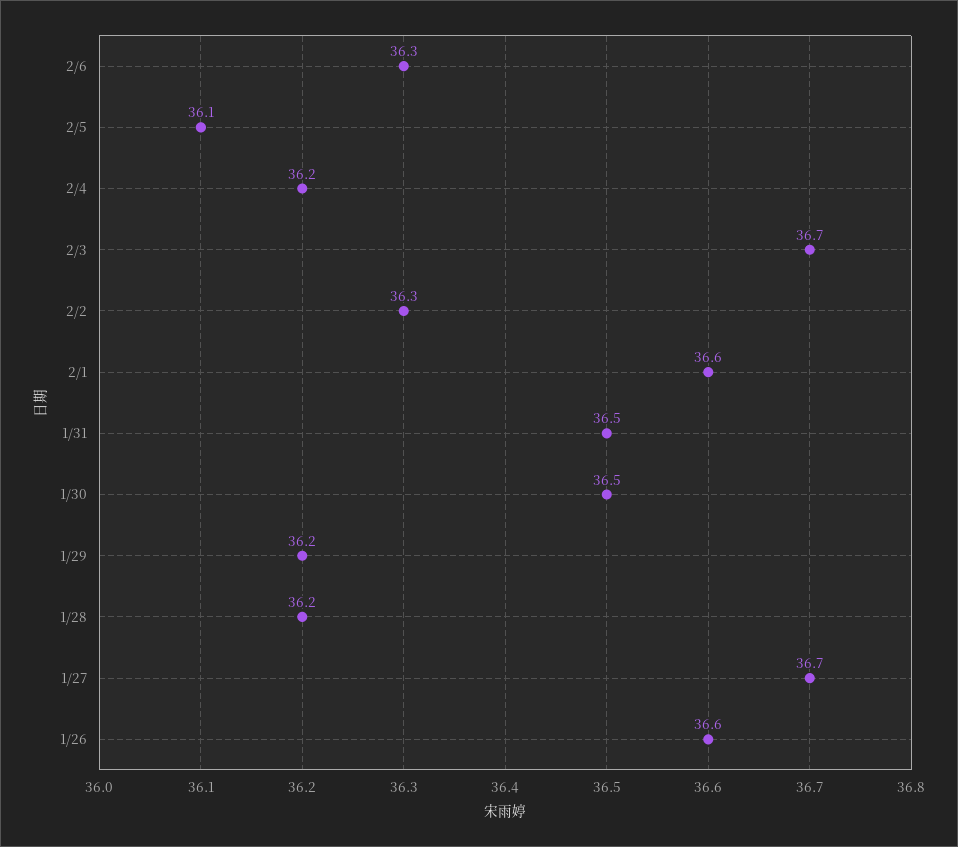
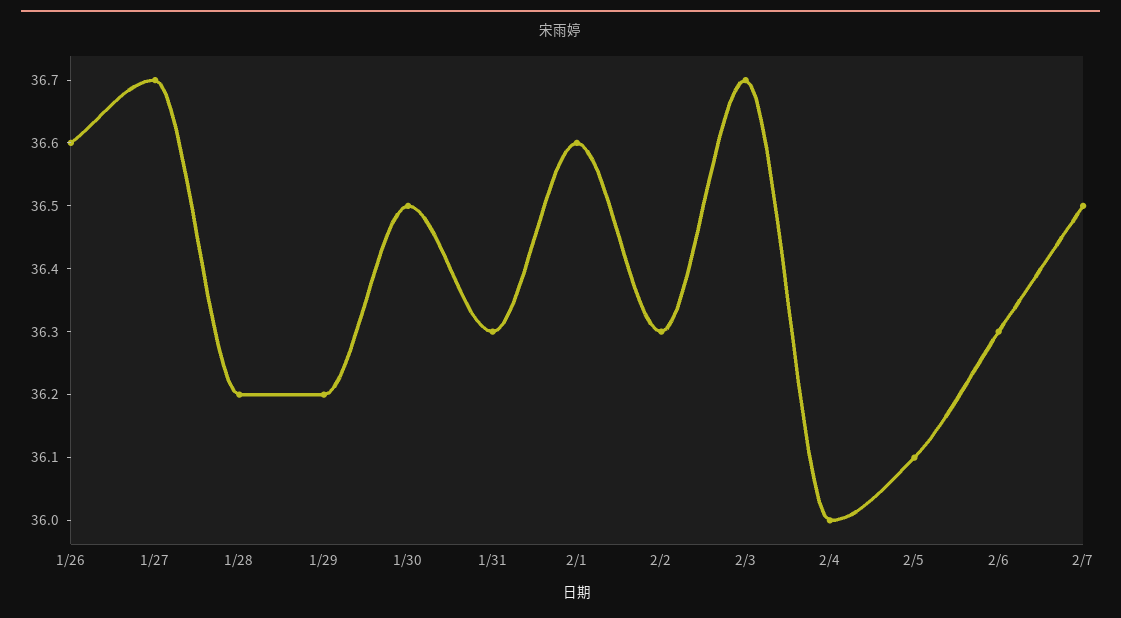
2/4: 36.2 -> 36
1/31: 36.5 -> 36.3
2/7: none -> 36.5

